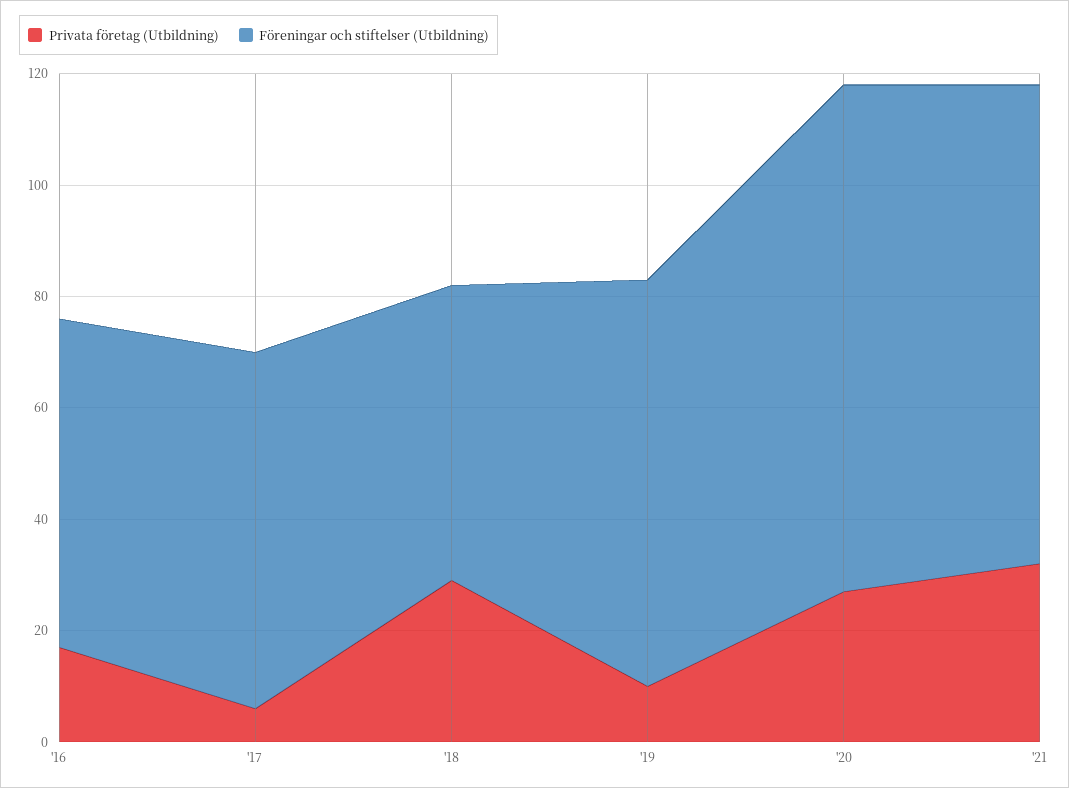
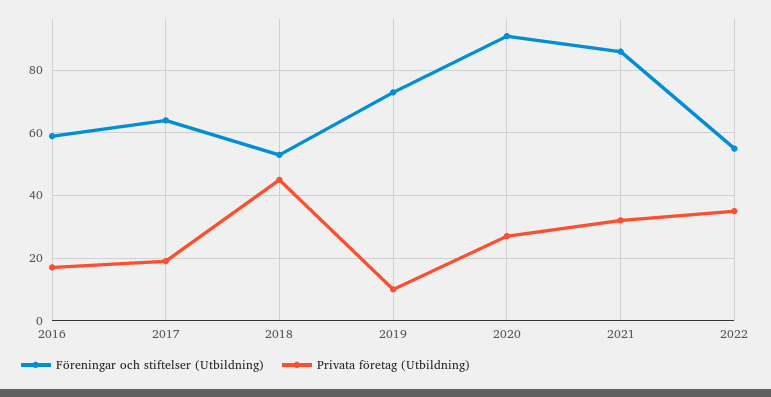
Privata företag (Utbildning), '17: 5 -> 20
Privata företag (Utbildning), '18: 30 -> 45
Föreningar och stiftelser (Utbildning), 2022: none -> 55
Privata företag (Utbildning), 2022: none -> 35

